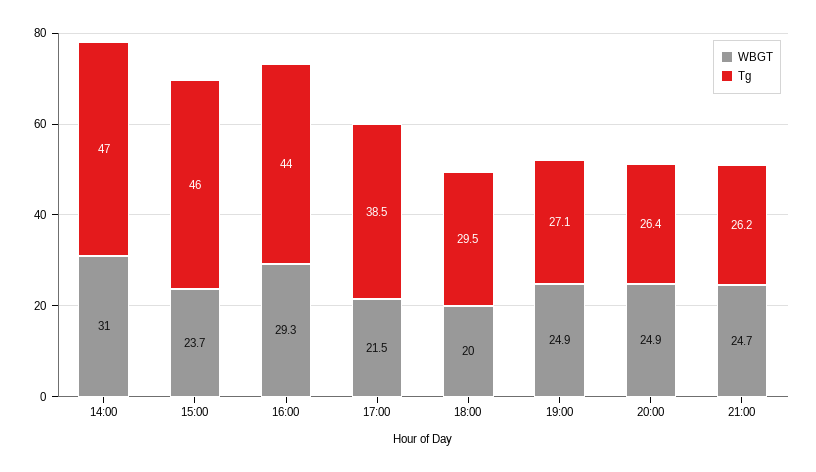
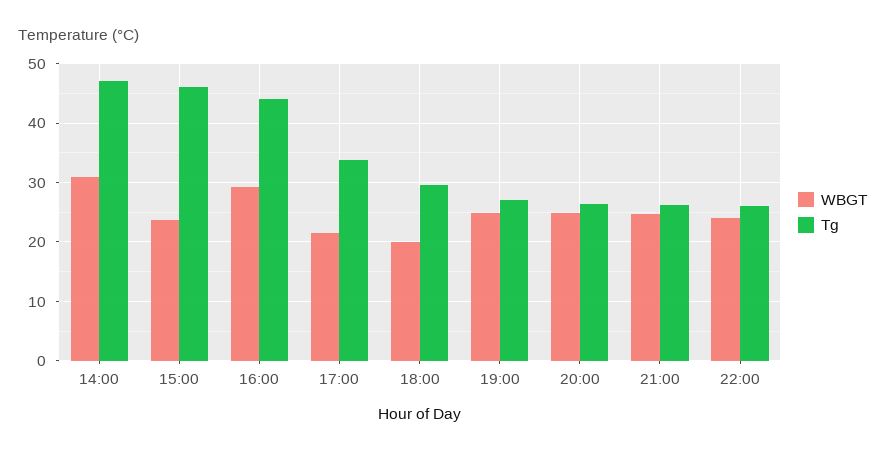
Tg, 17:00: 38.5 -> 34
WBGT, 22:00: none -> 24
Tg, 22:00: none -> 26

